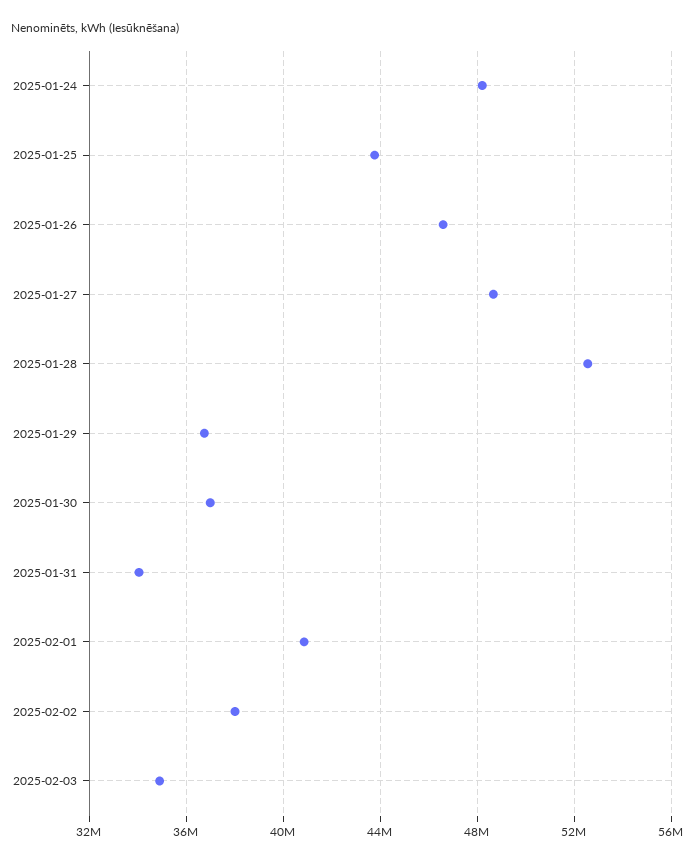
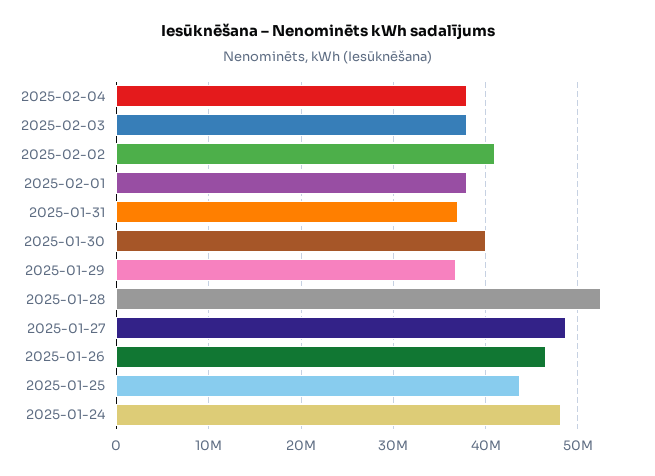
2025-01-30: 37000000 -> 40000000
2025-01-31: 34000000 -> 37000000
2025-02-01: 41000000 -> 38000000
2025-02-02: 38000000 -> 41000000
2025-02-03: 35000000 -> 38000000
2025-02-04: none -> 38000000

